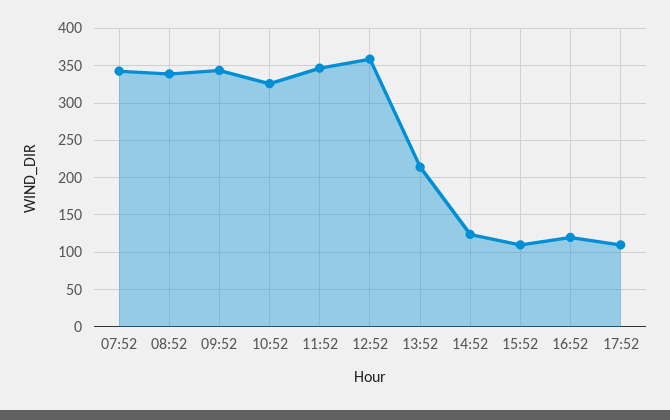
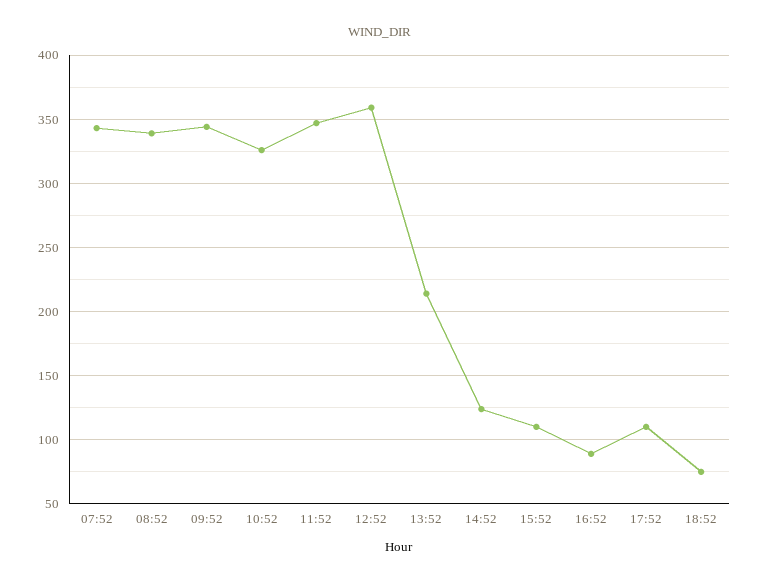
16:52: 120 -> 90
18:52: none -> 75

